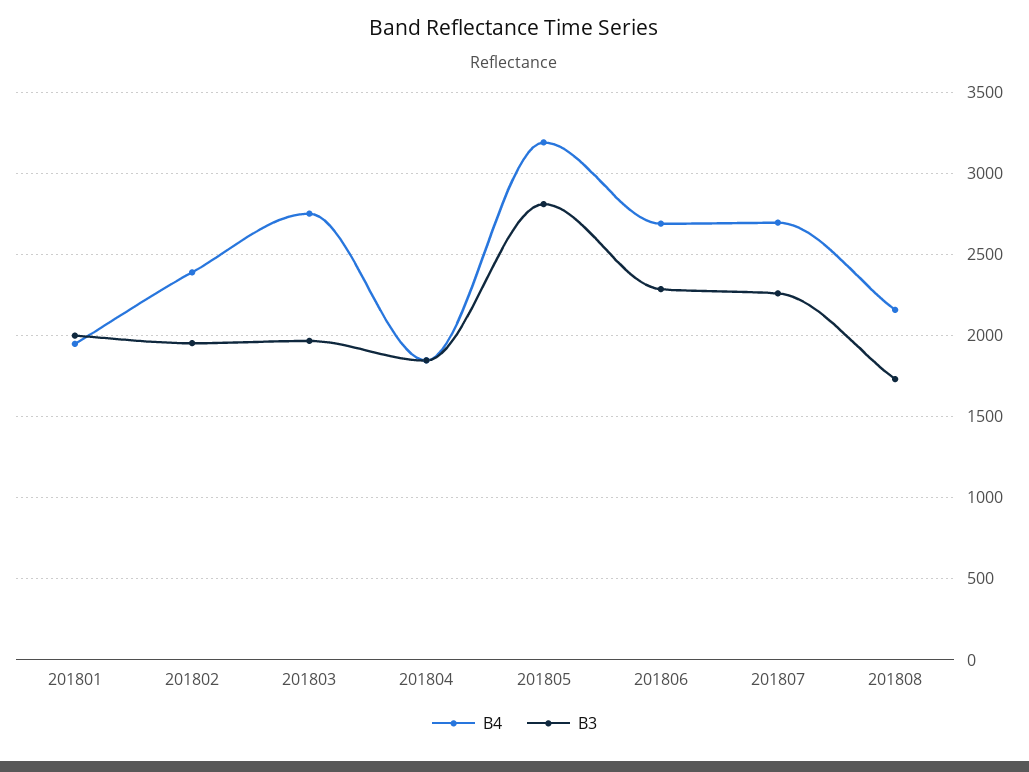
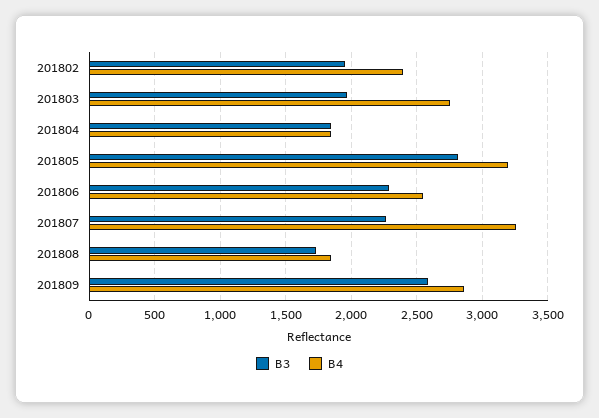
B4, 201801: 1950 -> none
B3, 201801: 2000 -> none
B4, 201806: 2700 -> 2550
B4, 201807: 2700 -> 3250
B4, 201808: 2150 -> 1850
B3, 201809: none -> 2600
B4, 201809: none -> 2850

